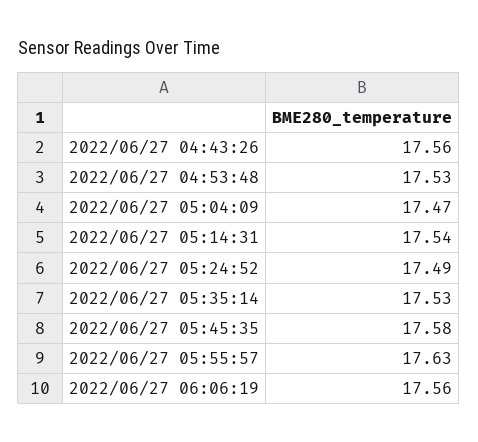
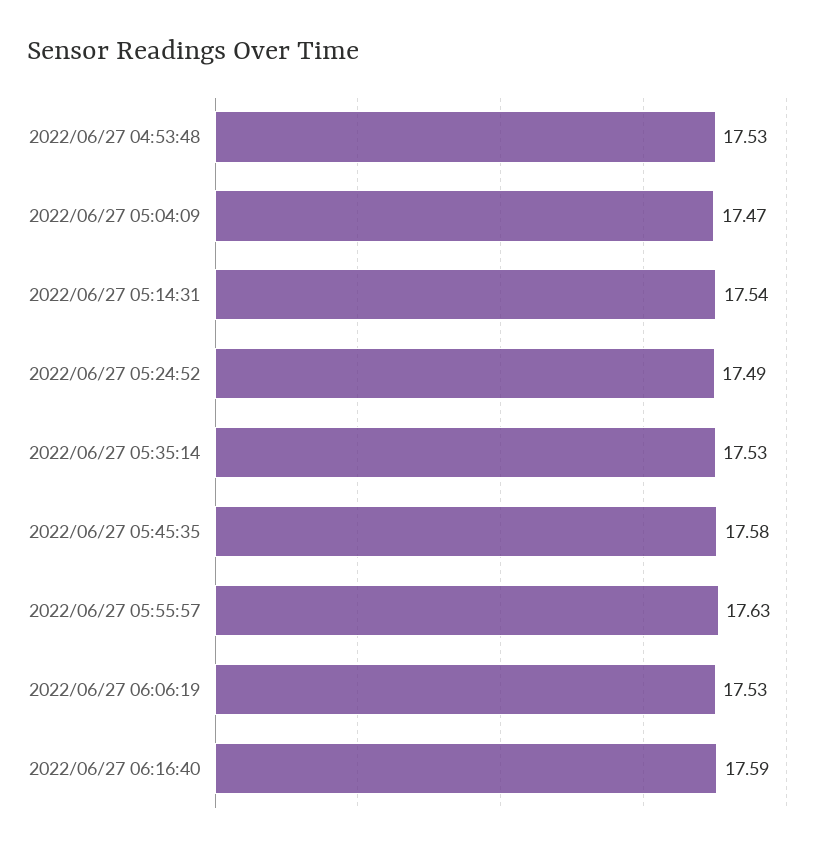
2022/06/27 04:43:26: 17.56 -> none
2022/06/27 06:06:19: 17.56 -> 17.53
2022/06/27 06:16:40: none -> 17.59

